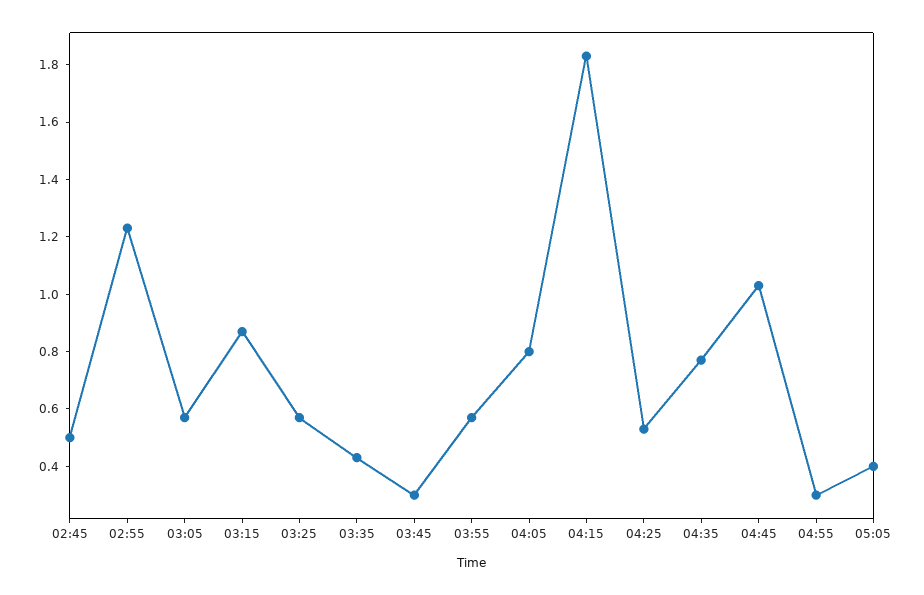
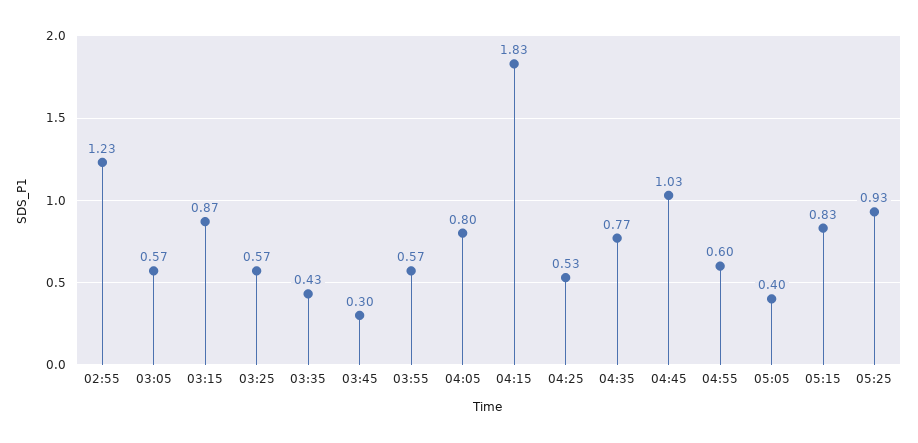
02:45: 0.5 -> none
04:55: 0.3 -> 0.6
05:15: none -> 0.83
05:25: none -> 0.93

